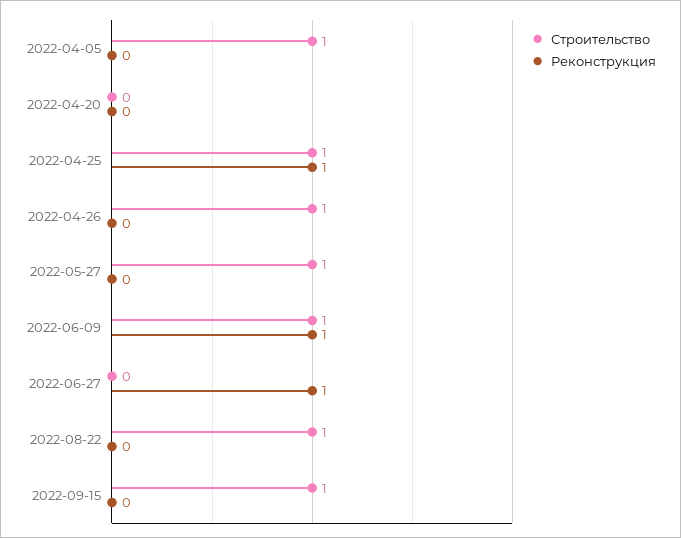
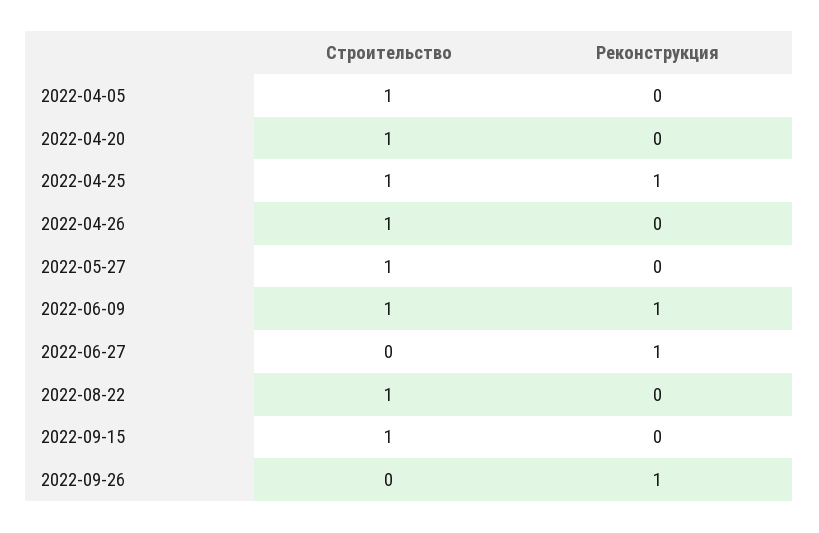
Строительство, 2022-04-20: 0 -> 1
Строительство, 2022-09-26: none -> 0
Реконструкция, 2022-09-26: none -> 1

